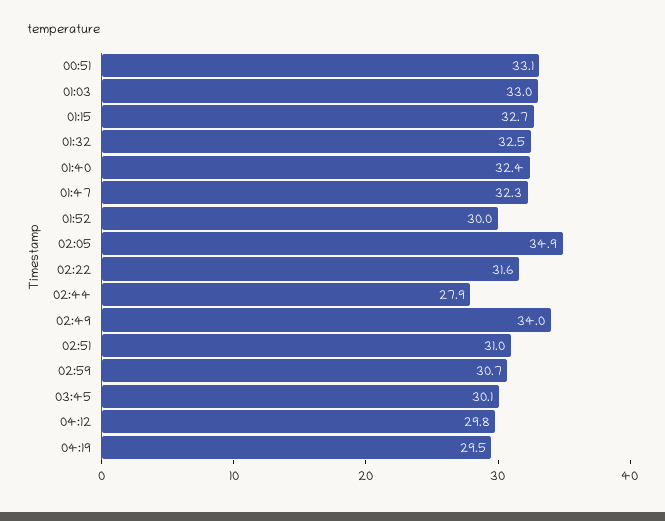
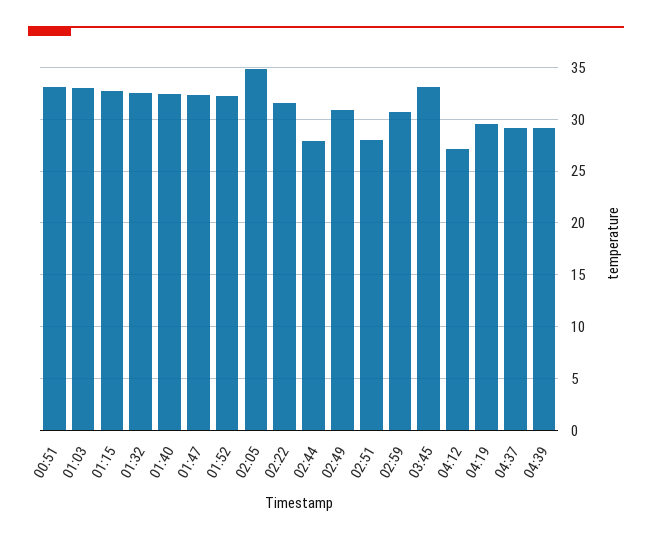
01:52: 30 -> 32
02:49: 34 -> 31
02:51: 31 -> 28
03:45: 30.1 -> 33
04:12: 29.8 -> 27
04:37: none -> 29
04:39: none -> 29

